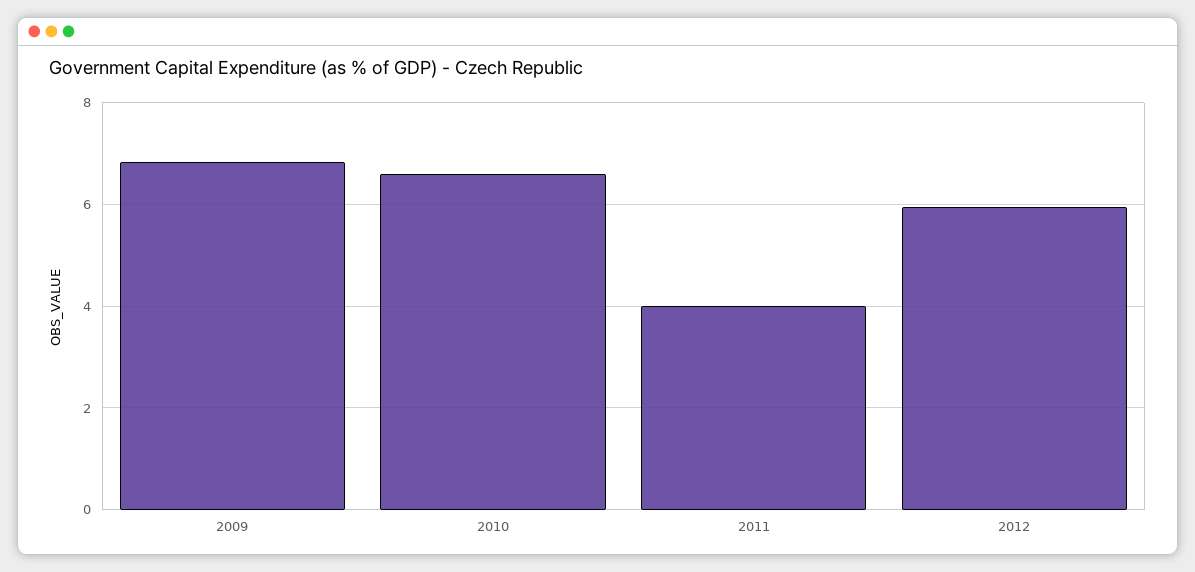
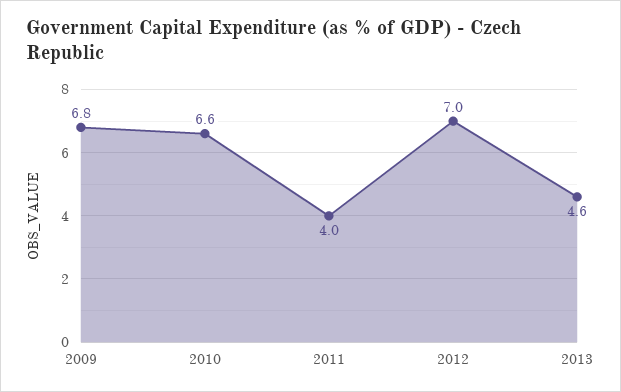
2012: 6 -> 7
2013: none -> 4.6

